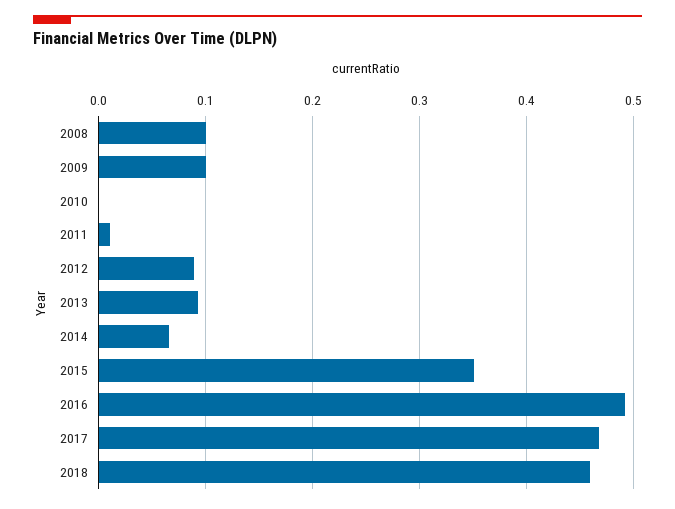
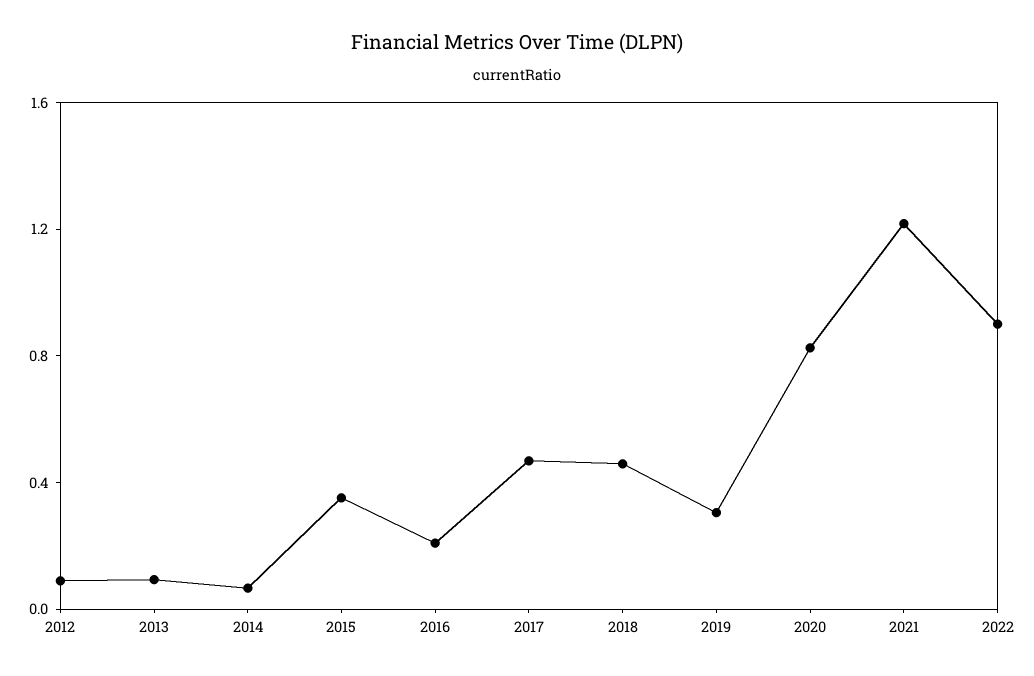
2008: 0.1 -> none
2009: 0.1 -> none
2010: 0 -> none
2011: 0.01 -> none
2016: 0.49 -> 0.2
2019: none -> 0.3
2020: none -> 0.8
2021: none -> 1.2
2022: none -> 0.9

